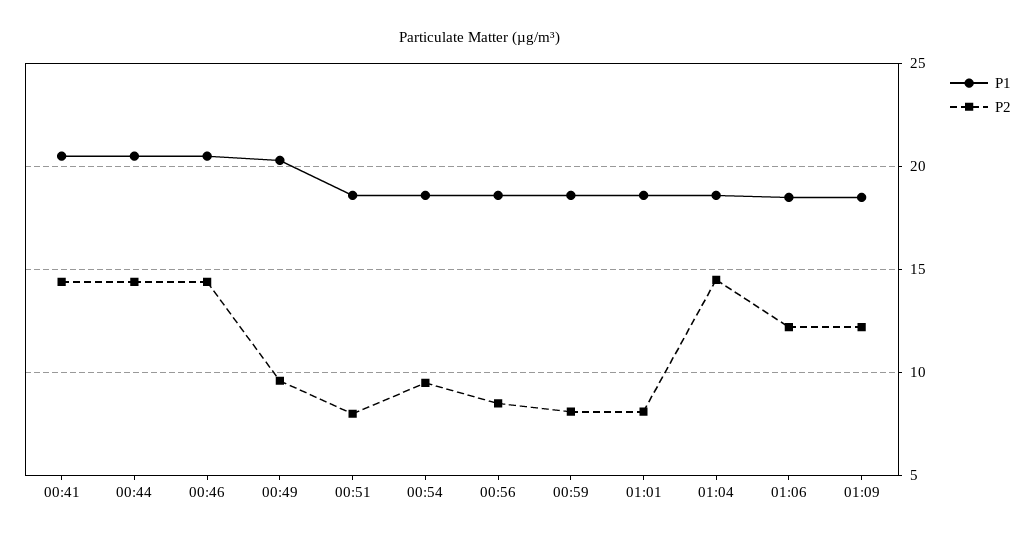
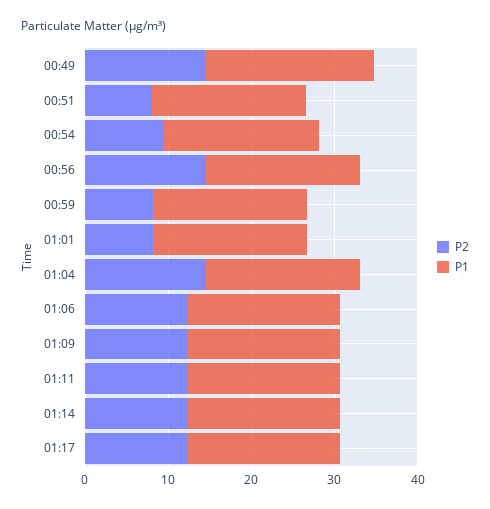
P1, 00:41: 20.5 -> none
P2, 00:41: 14.5 -> none
P1, 00:44: 20.5 -> none
P2, 00:44: 14.5 -> none
P1, 00:46: 20.5 -> none
P2, 00:46: 14.5 -> none
P2, 00:49: 9.5 -> 14
P2, 00:56: 8.5 -> 14
P2, 01:11: none -> 12
P1, 01:11: none -> 18
P2, 01:14: none -> 12
P1, 01:14: none -> 18
P2, 01:17: none -> 12
P1, 01:17: none -> 18

